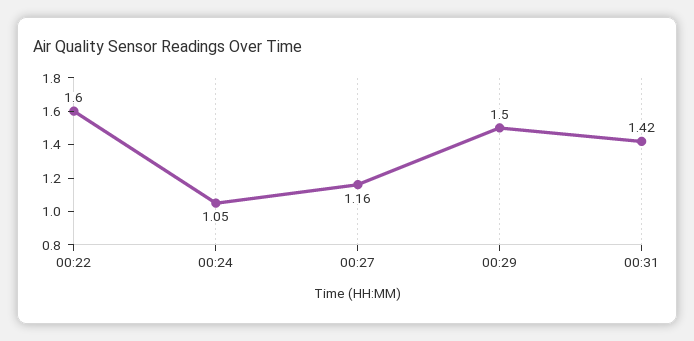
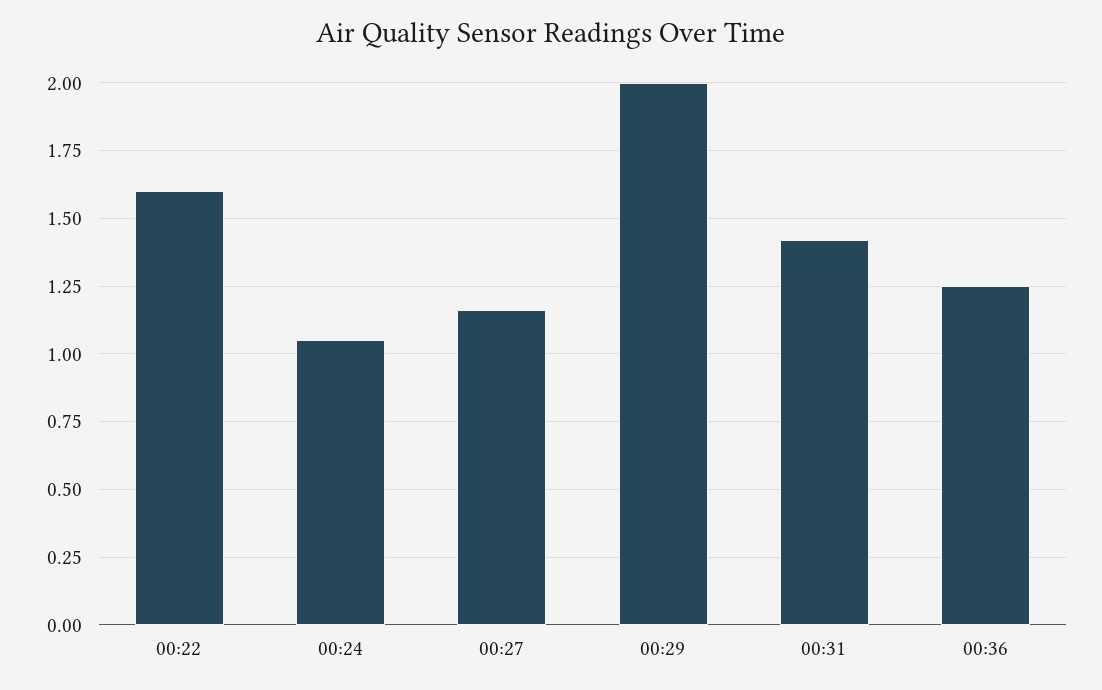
00:29: 1.5 -> 2
00:36: none -> 1.25

